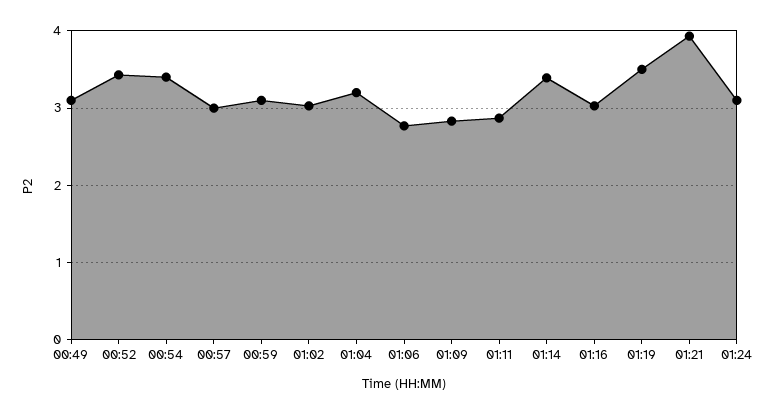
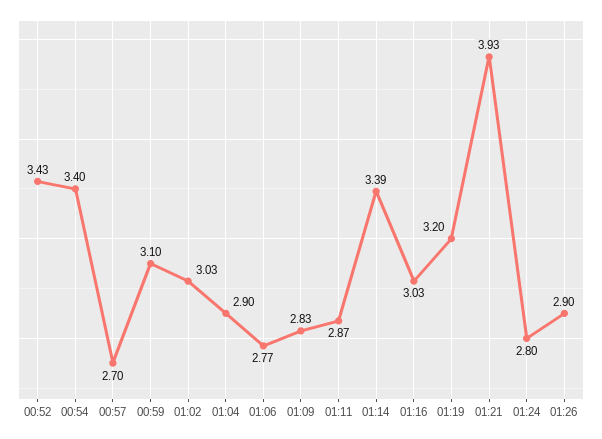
00:49: 3.1 -> none
00:57: 3 -> 2.7
01:04: 3.2 -> 2.9
01:19: 3.5 -> 3.2
01:24: 3.1 -> 2.8
01:26: none -> 2.9

